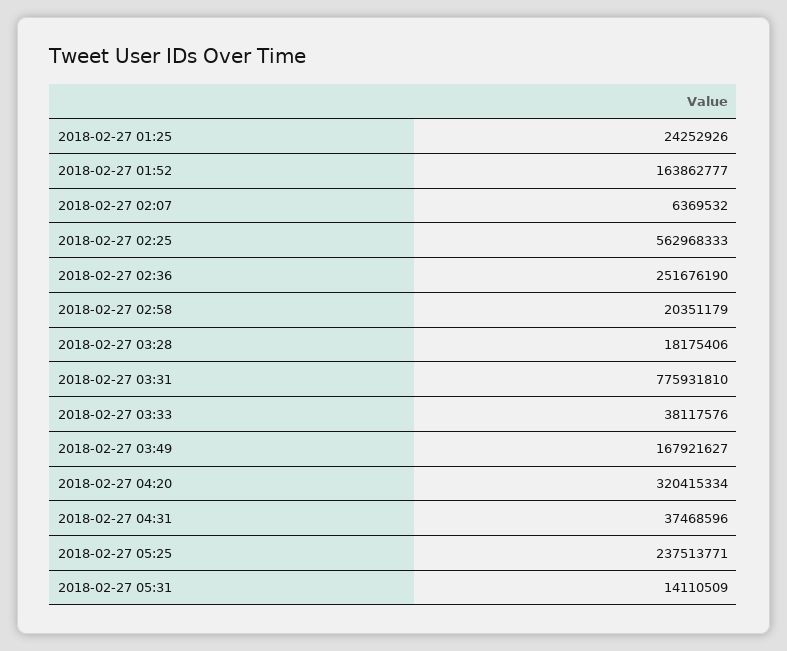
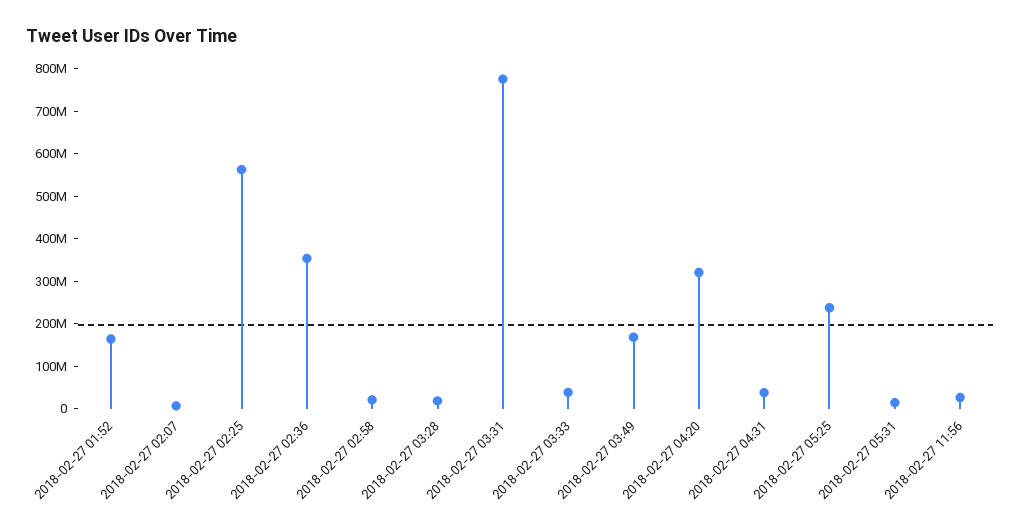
2018-02-27 01:25: 24252926 -> none
2018-02-27 02:36: 251676190 -> 360000000
2018-02-27 11:56: none -> 20000000

